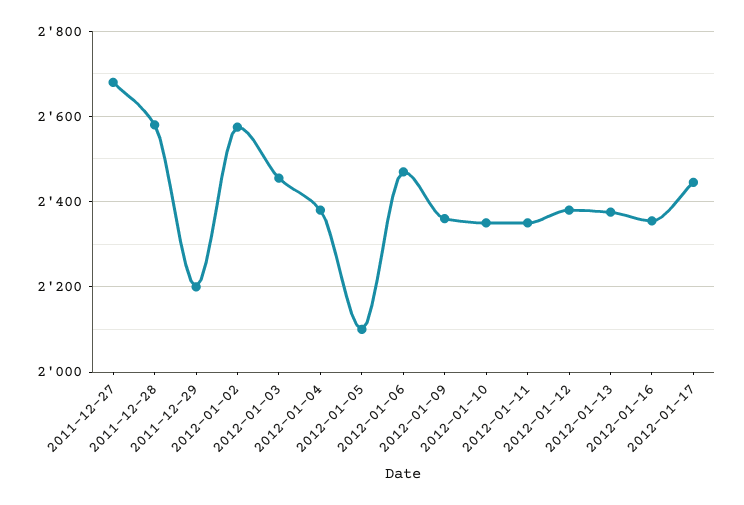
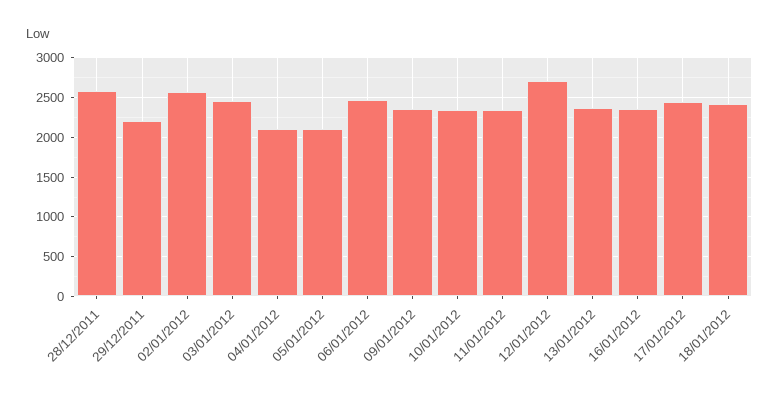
2011-12-27: 2680 -> none
2012-01-04: 2380 -> 2100
2012-01-12: 2380 -> 2700
18/01/2012: none -> 2400

